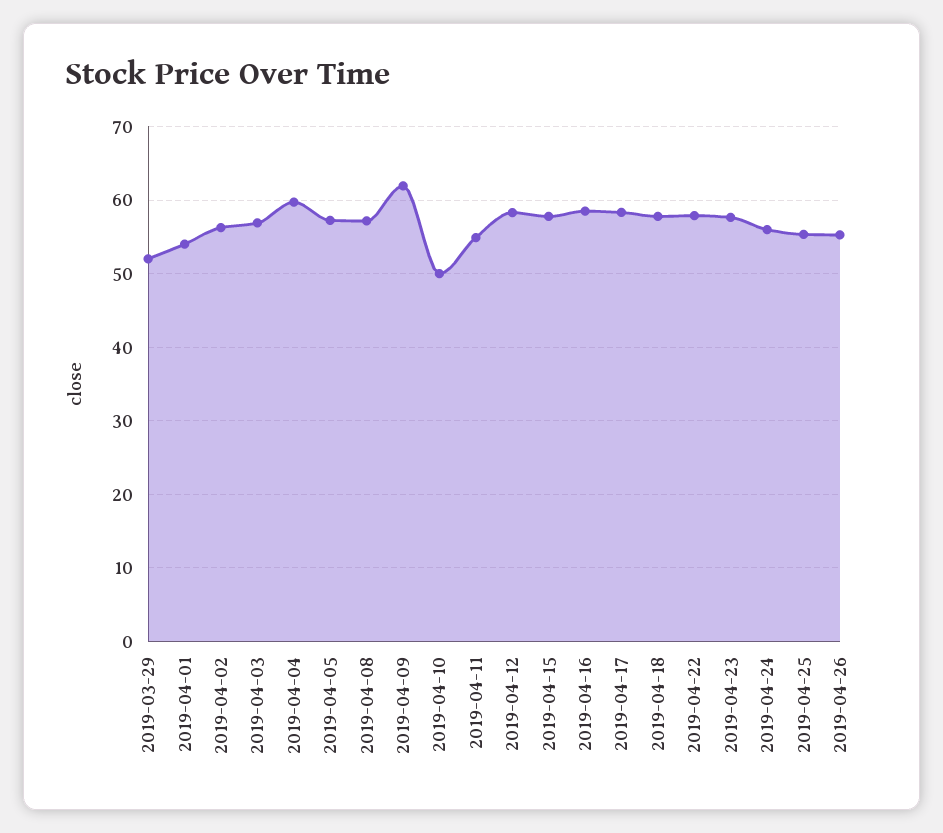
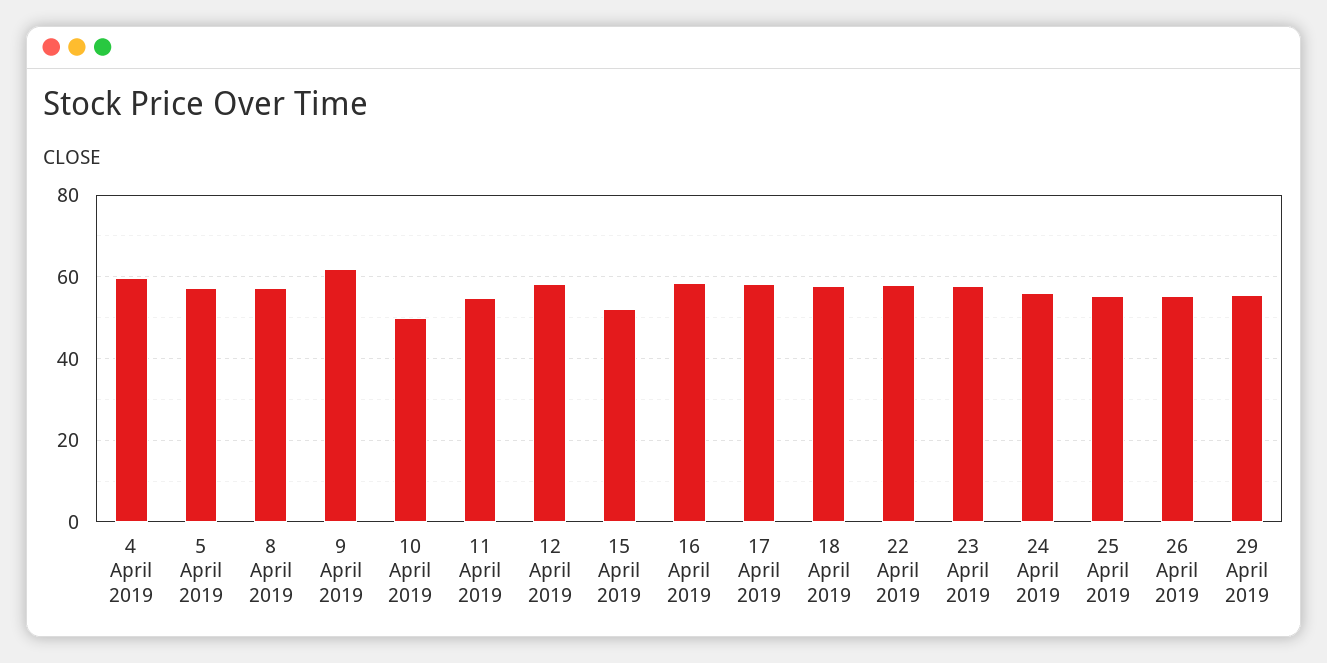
2019-03-29: 52 -> none
2019-04-01: 54 -> none
2019-04-02: 56 -> none
2019-04-03: 57 -> none
2019-04-15: 58 -> 52
29 April 2019: none -> 56

